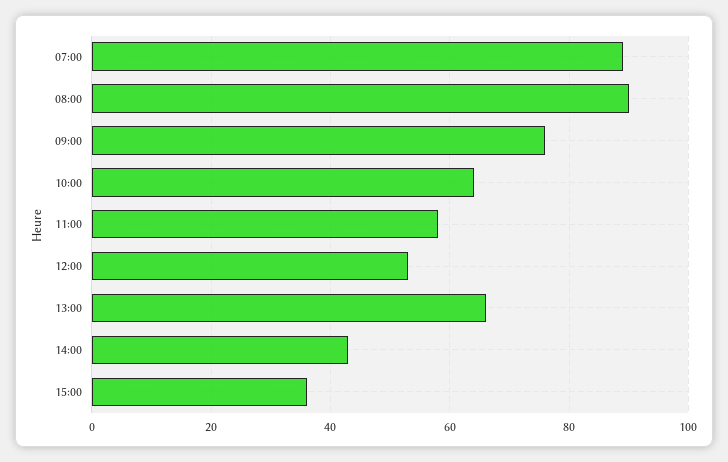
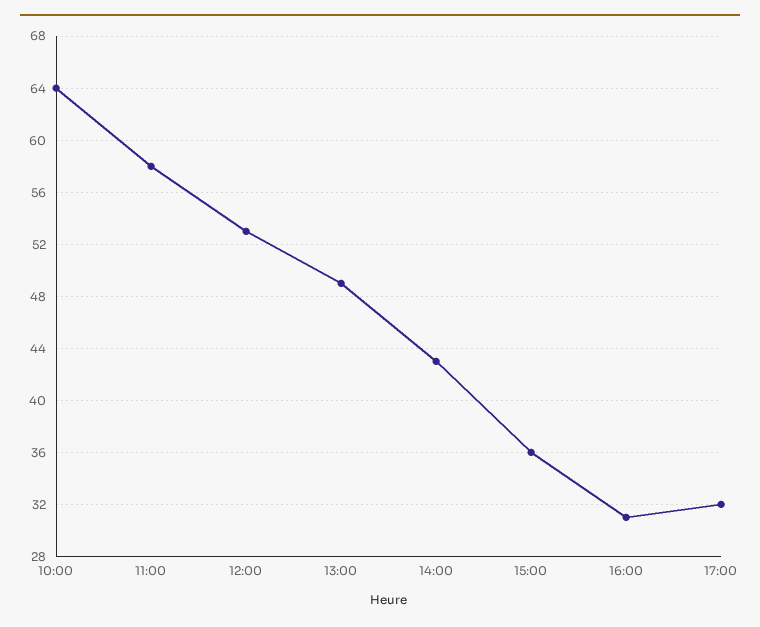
07:00: 90 -> none
08:00: 90 -> none
09:00: 75 -> none
13:00: 65 -> 49
16:00: none -> 31
17:00: none -> 32

